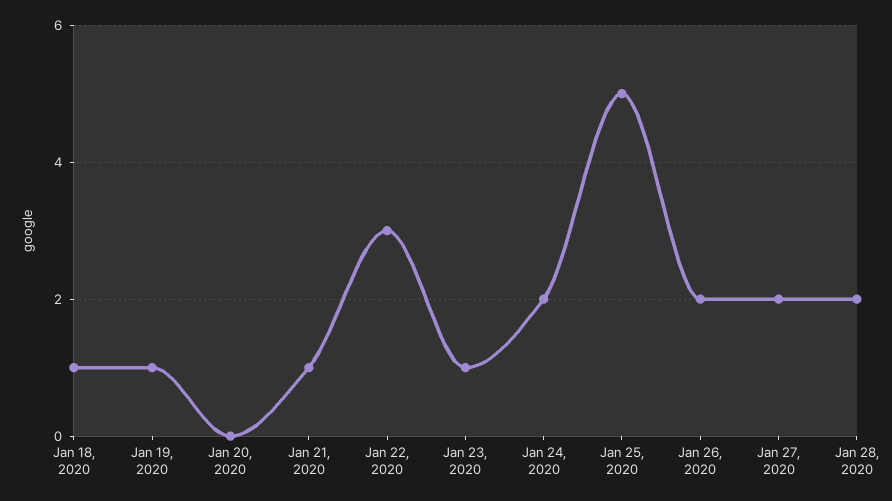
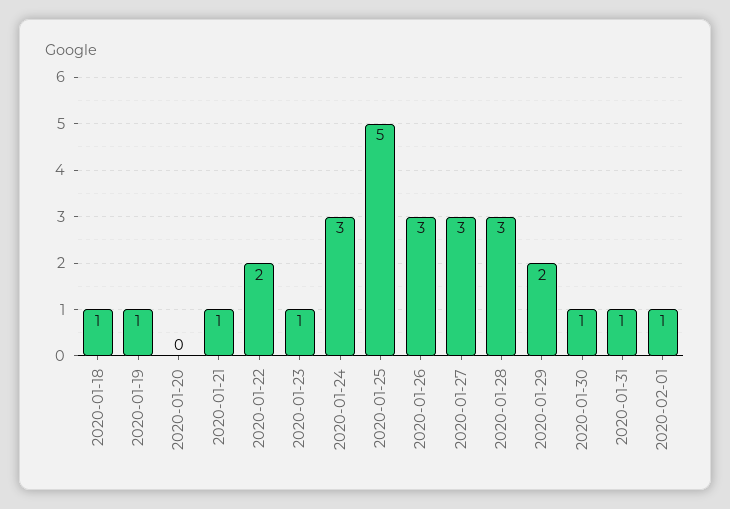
Jan 22, 2020: 3 -> 2
Jan 24, 2020: 2 -> 3
Jan 26, 2020: 2 -> 3
Jan 27, 2020: 2 -> 3
Jan 28, 2020: 2 -> 3
2020-01-29: none -> 2
2020-01-30: none -> 1
2020-01-31: none -> 1
2020-02-01: none -> 1

